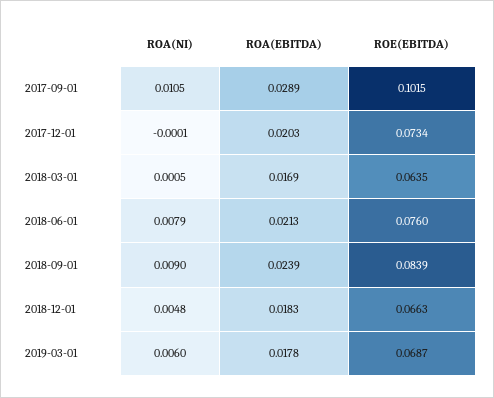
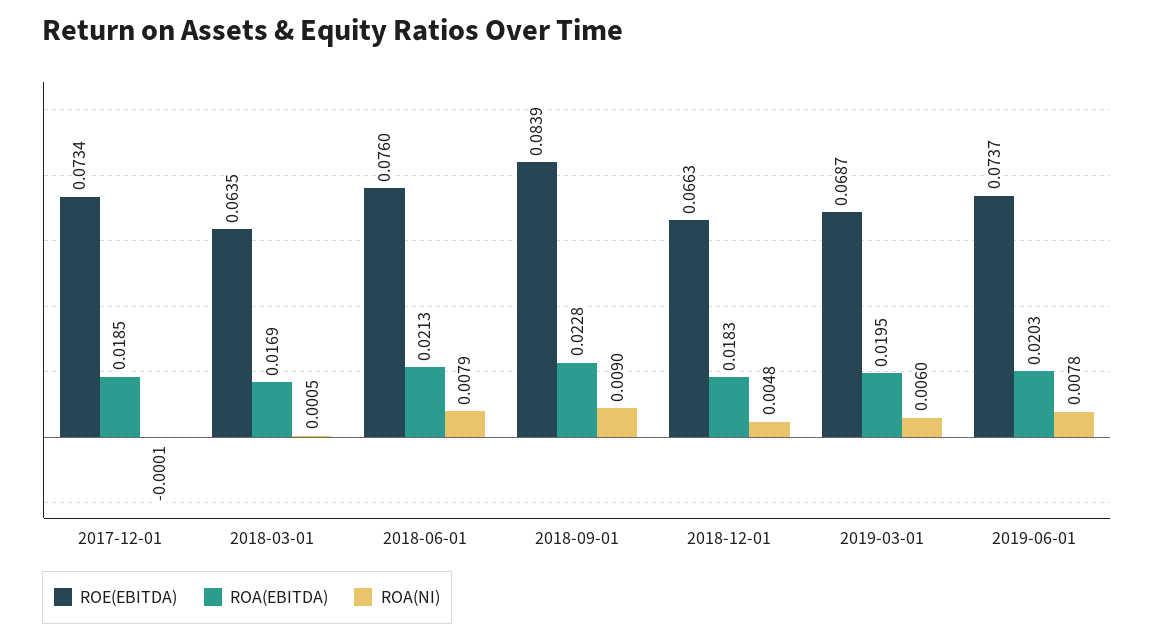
ROA(NI), 2017-09-01: 0.0105 -> none
ROA(EBITDA), 2017-09-01: 0.0289 -> none
ROE(EBITDA), 2017-09-01: 0.1015 -> none
ROA(EBITDA), 2017-12-01: 0.0203 -> 0.0185
ROA(EBITDA), 2018-09-01: 0.0239 -> 0.0228
ROA(EBITDA), 2019-03-01: 0.0178 -> 0.0195
ROE(EBITDA), 2019-06-01: none -> 0.0737
ROA(EBITDA), 2019-06-01: none -> 0.0203
ROA(NI), 2019-06-01: none -> 0.0078

